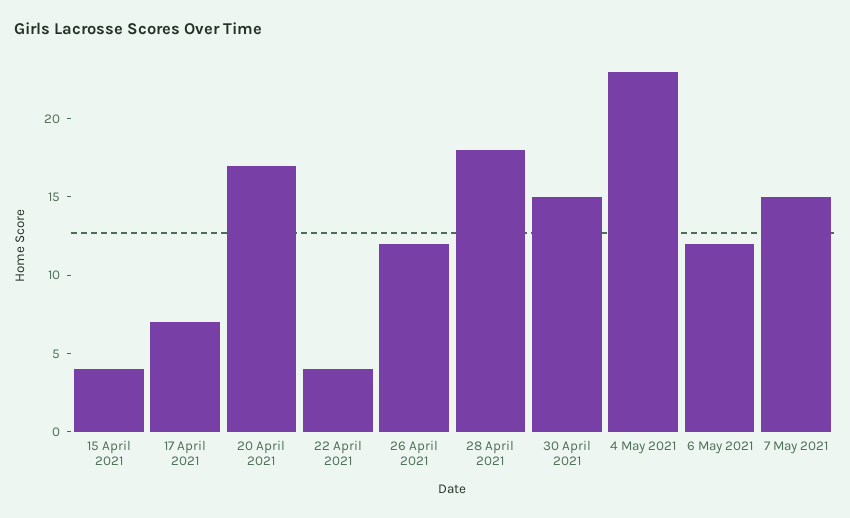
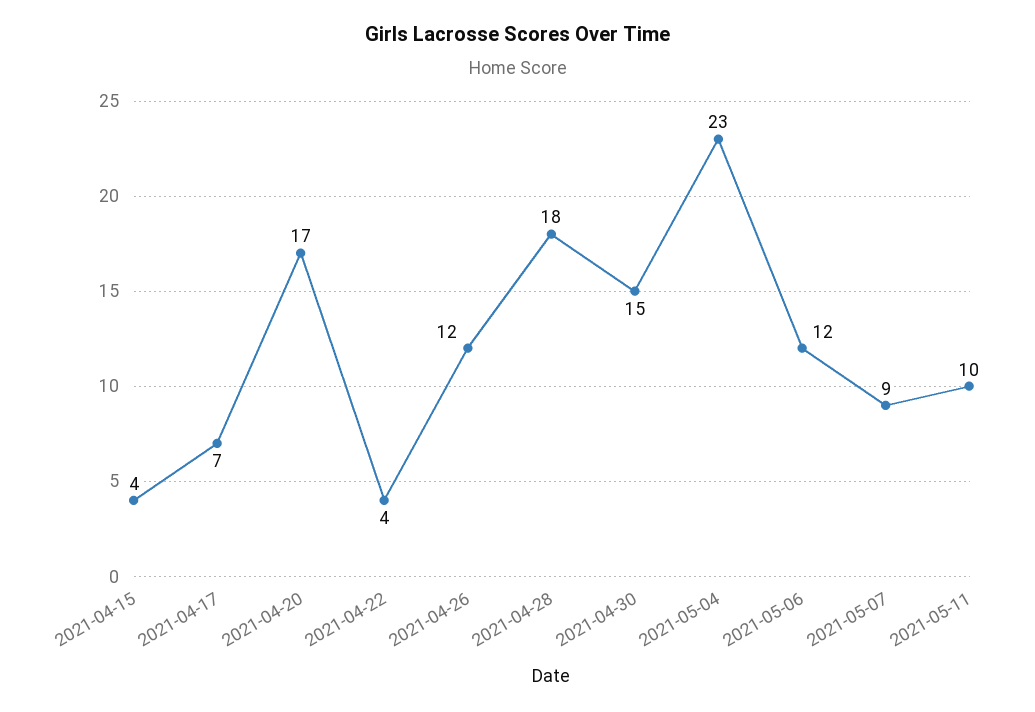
7 May 2021: 15 -> 9
2021-05-11: none -> 10

